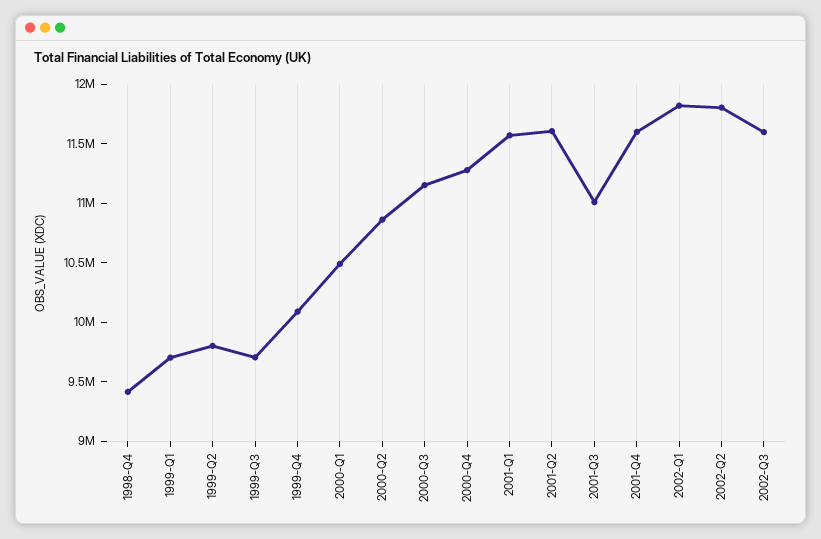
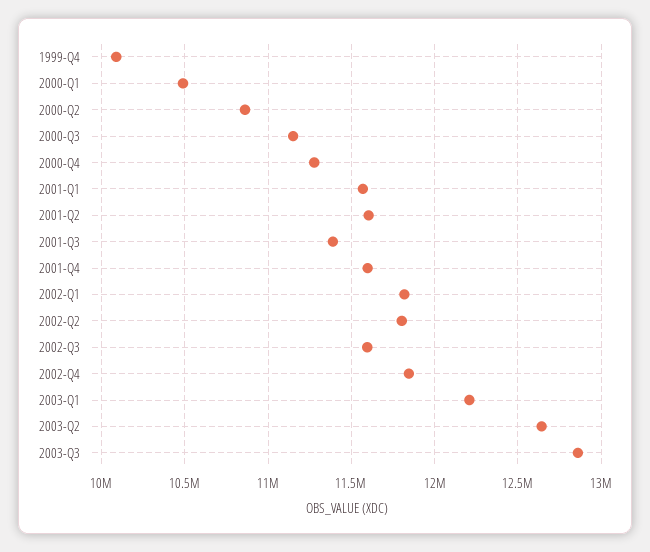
1998-Q4: 9400000 -> none
1999-Q1: 9700000 -> none
1999-Q2: 9800000 -> none
1999-Q3: 9700000 -> none
2001-Q3: 11000000 -> 11400000
2002-Q4: none -> 11850000
2003-Q1: none -> 12200000
2003-Q2: none -> 12650000
2003-Q3: none -> 12850000

